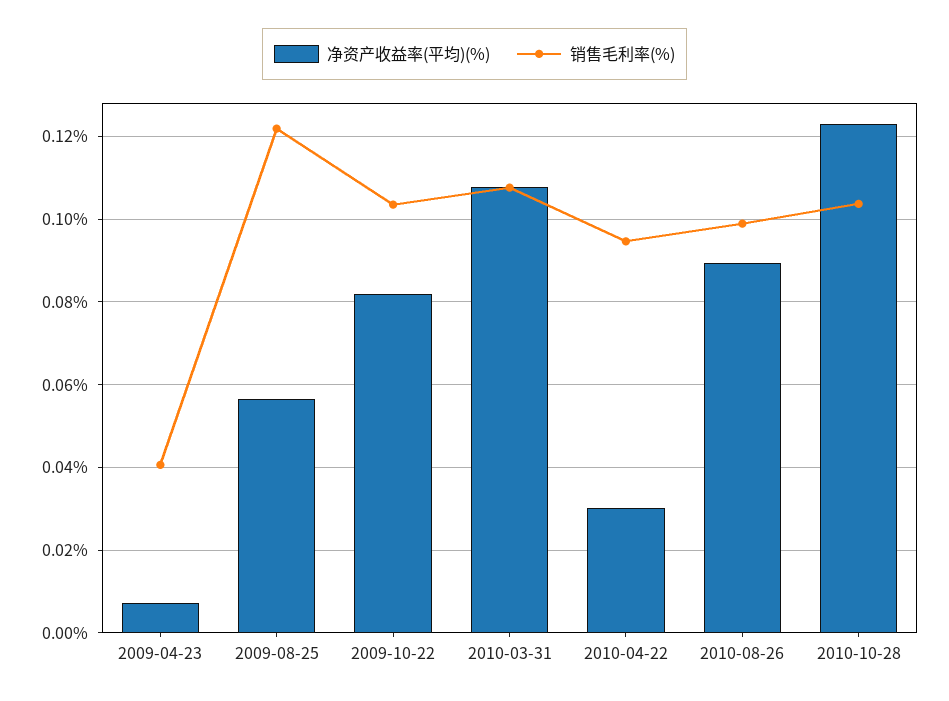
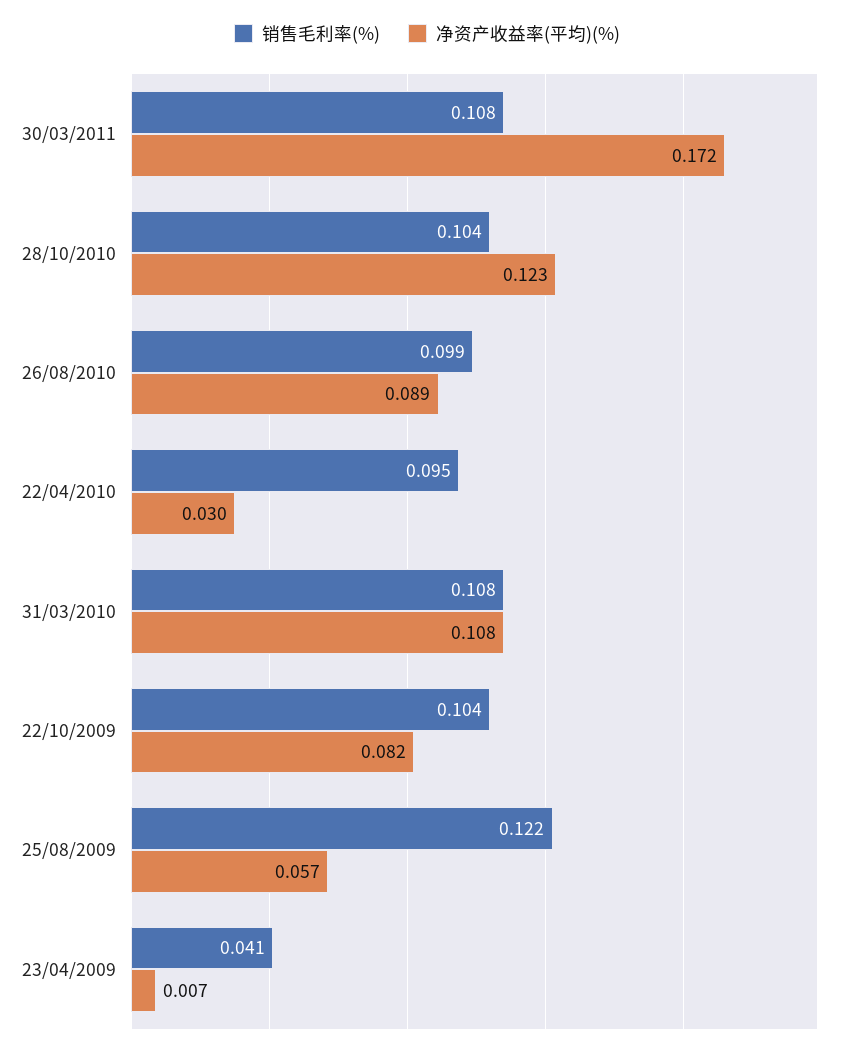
销售毛利率(%), 30/03/2011: none -> 0.108
净资产收益率(平均)(%), 30/03/2011: none -> 0.172

